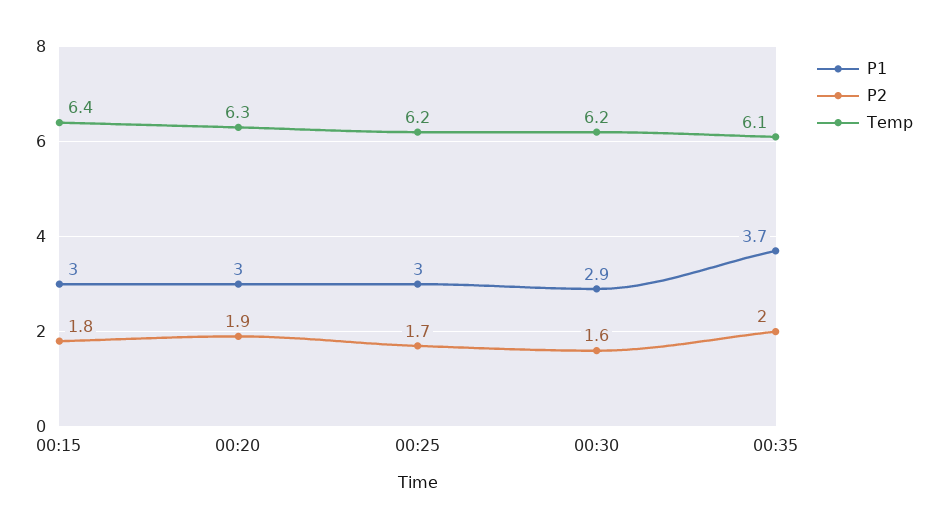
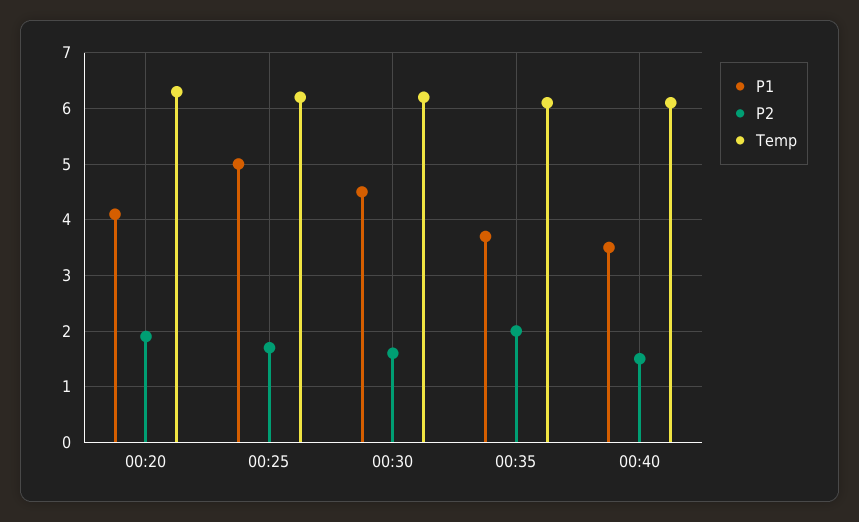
P1, 00:15: 3 -> none
P2, 00:15: 1.8 -> none
Temp, 00:15: 6.4 -> none
P1, 00:20: 3 -> 4
P1, 00:25: 3 -> 5
P1, 00:30: 2.9 -> 4.5
P1, 00:40: none -> 3.5
P2, 00:40: none -> 1.5
Temp, 00:40: none -> 6

